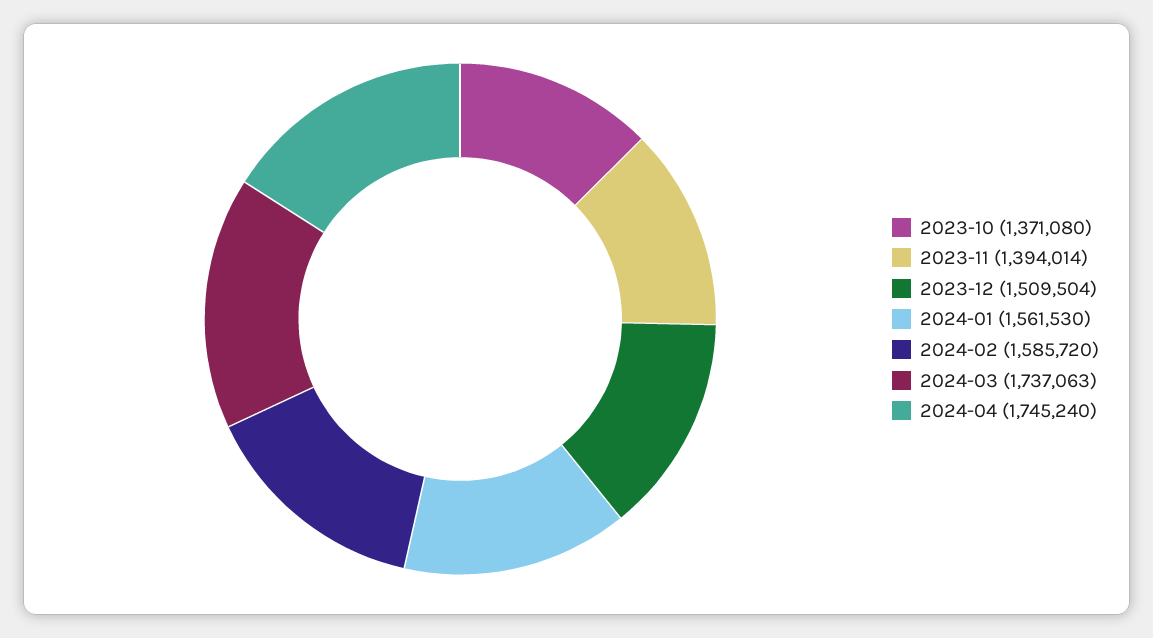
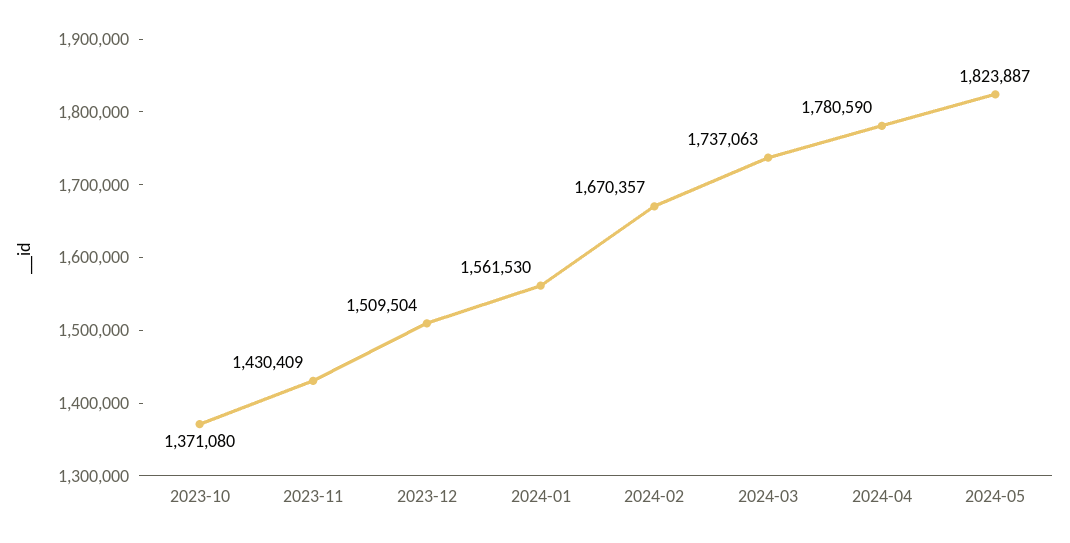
2023-11: 1394014 -> 1430409
2024-02: 1585720 -> 1670357
2024-04: 1745240 -> 1780590
2024-05: none -> 1823887

